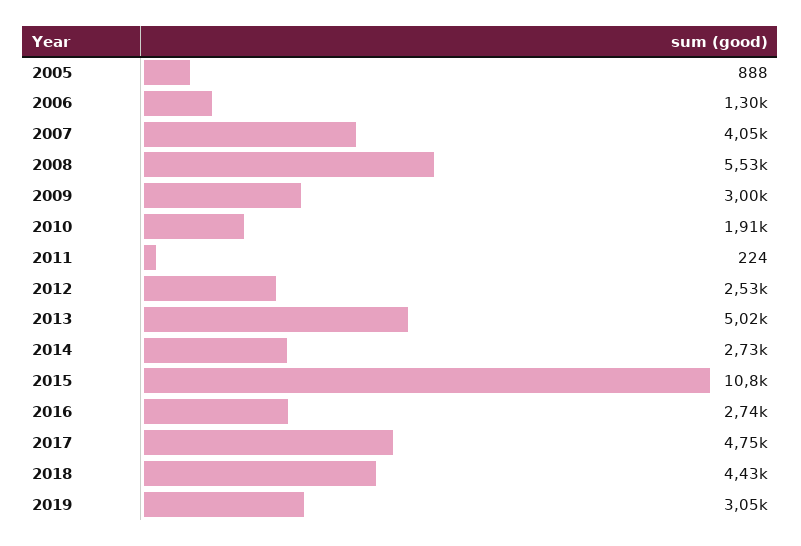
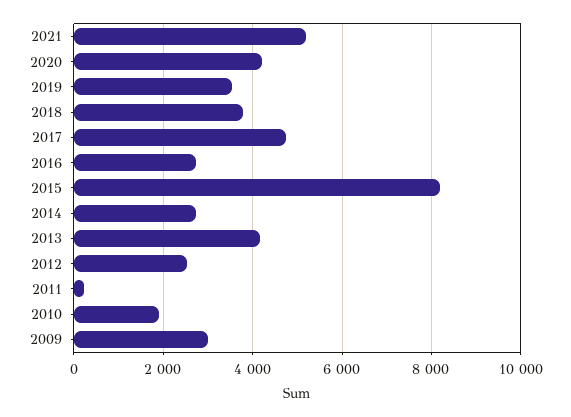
2005: 888 -> none
2006: 1300 -> none
2007: 4050 -> none
2008: 5530 -> none
2013: 5020 -> 4200
2015: 10800 -> 8200
2018: 4430 -> 3800
2019: 3050 -> 3600
2021: none -> 5200
2020: none -> 4200

